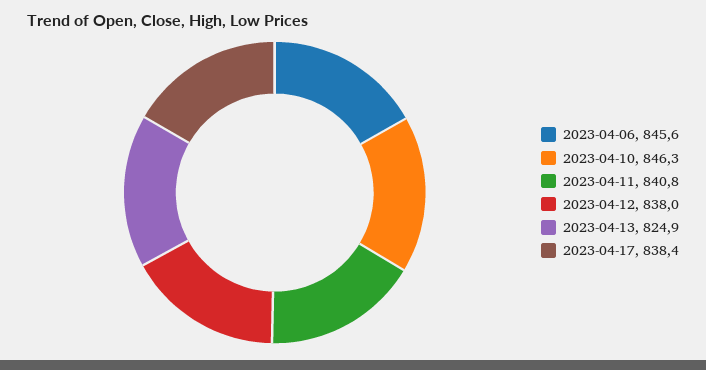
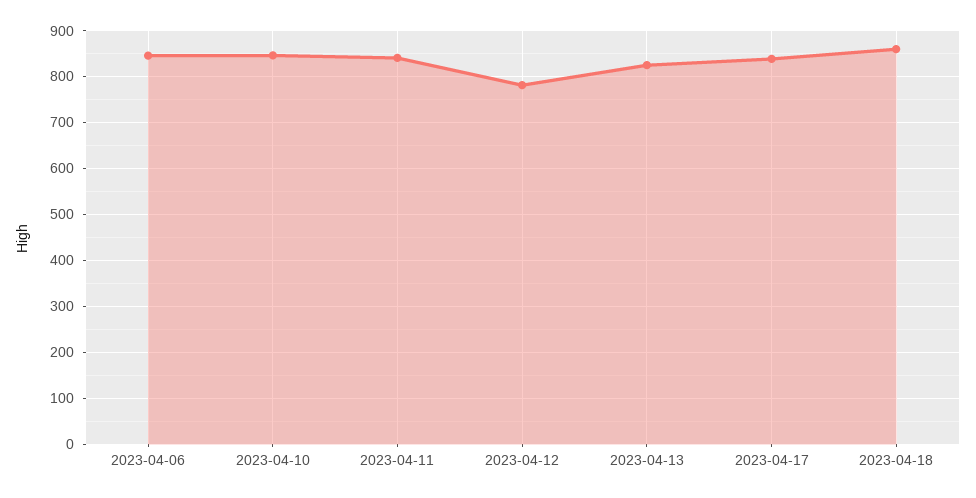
2023-04-12: 838 -> 780
2023-04-18: none -> 860

